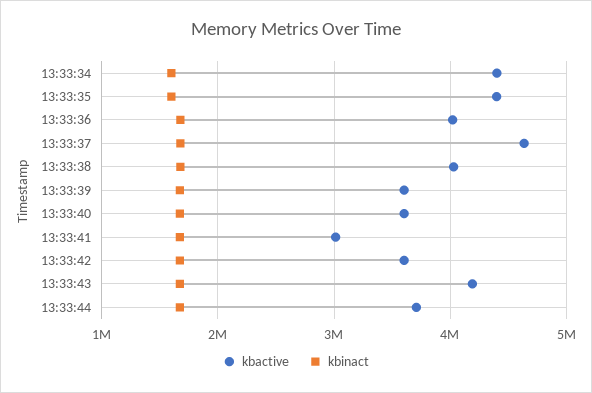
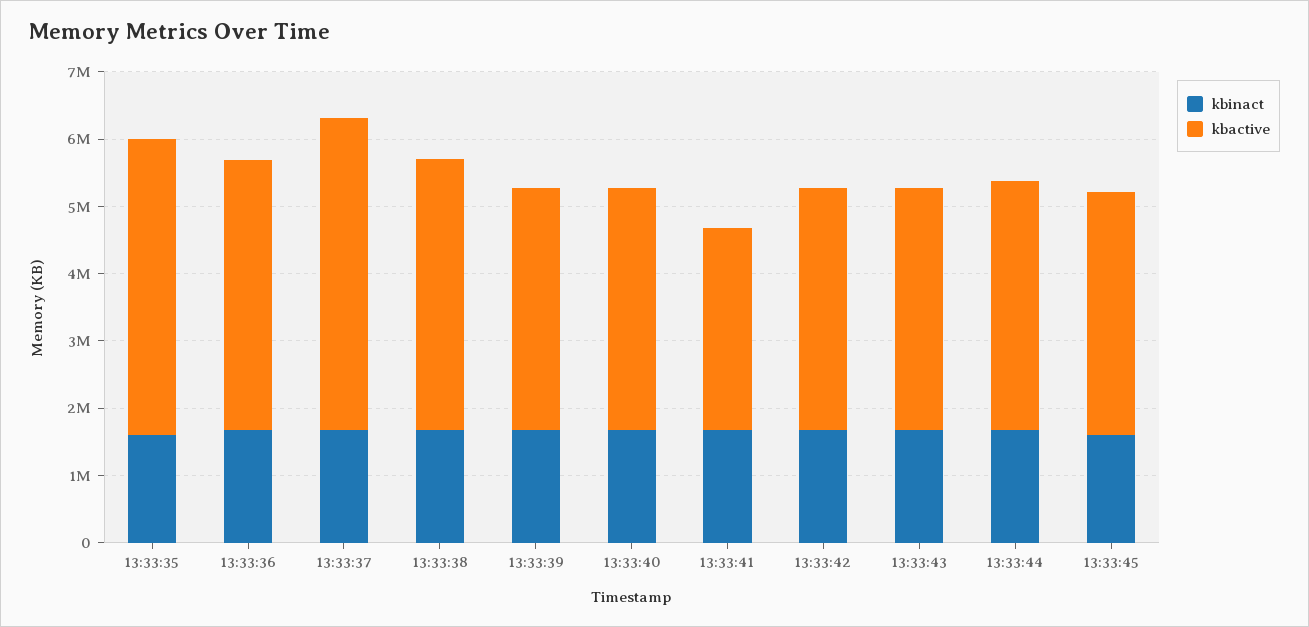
kbactive, 13:33:34: 4400000 -> none
kbinact, 13:33:34: 1600000 -> none
kbactive, 13:33:43: 4200000 -> 3600000
kbinact, 13:33:45: none -> 1600000
kbactive, 13:33:45: none -> 3600000

